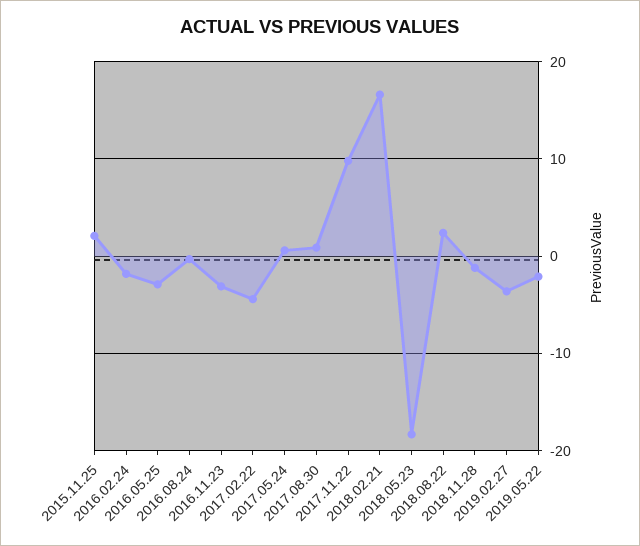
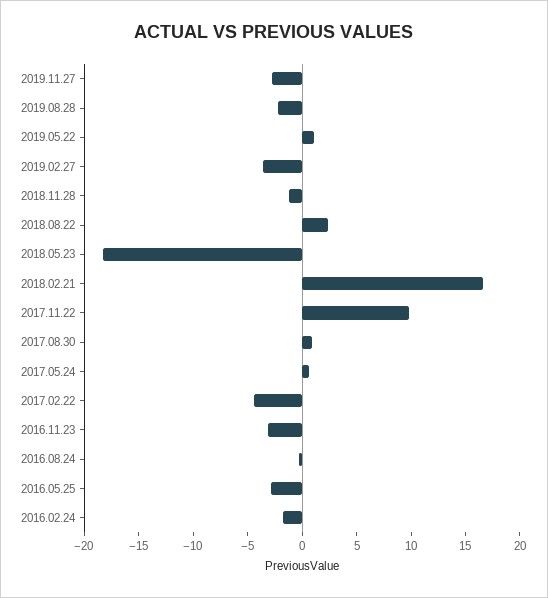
2015.11.25: 2 -> none
2019.05.22: -2 -> 1
2019.11.27: none -> -3
2019.08.28: none -> -2

